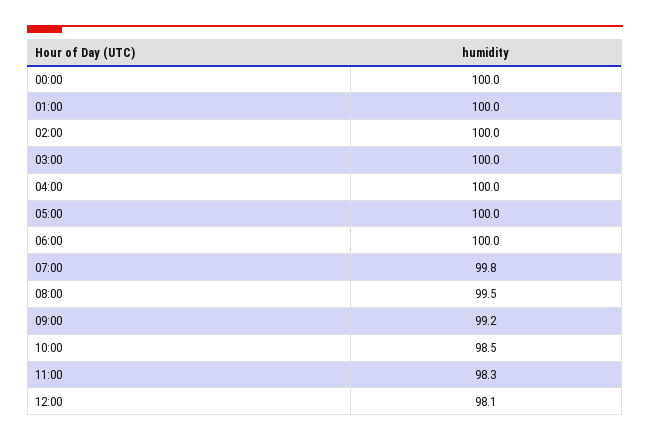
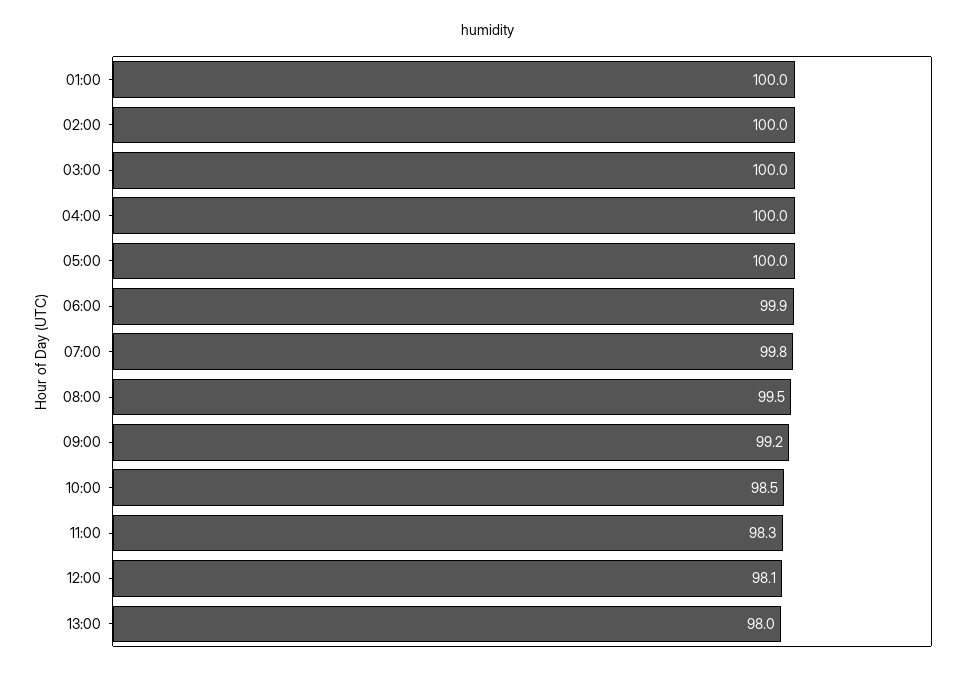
00:00: 100 -> none
06:00: 100 -> 99.9
13:00: none -> 98

